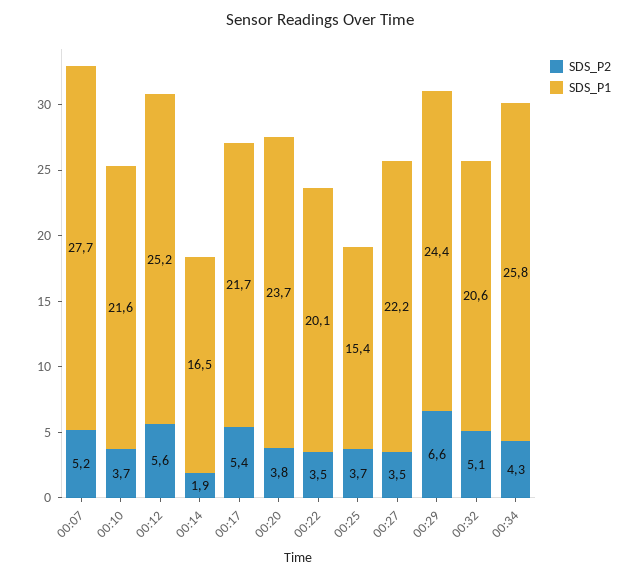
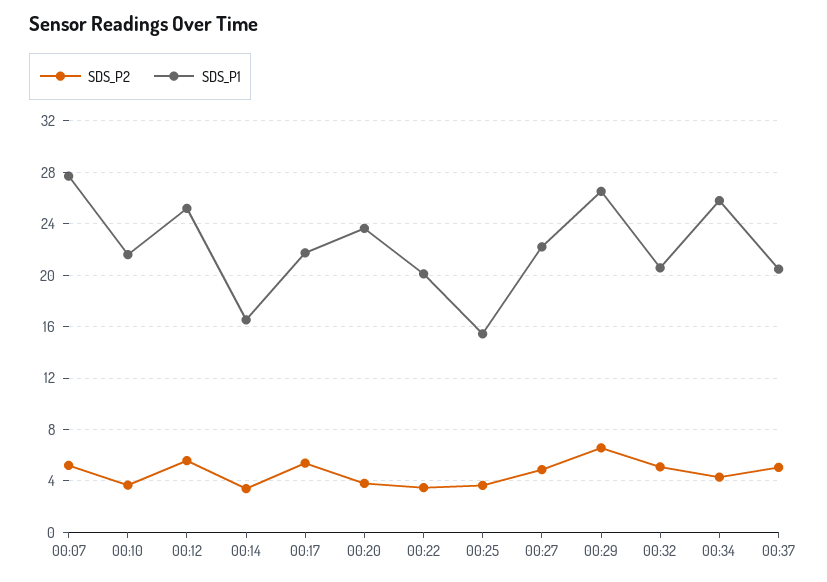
SDS_P2, 00:14: 1.9 -> 3.5
SDS_P2, 00:27: 3.5 -> 5
SDS_P1, 00:29: 24.4 -> 26.5
SDS_P2, 00:37: none -> 5
SDS_P1, 00:37: none -> 20.5

